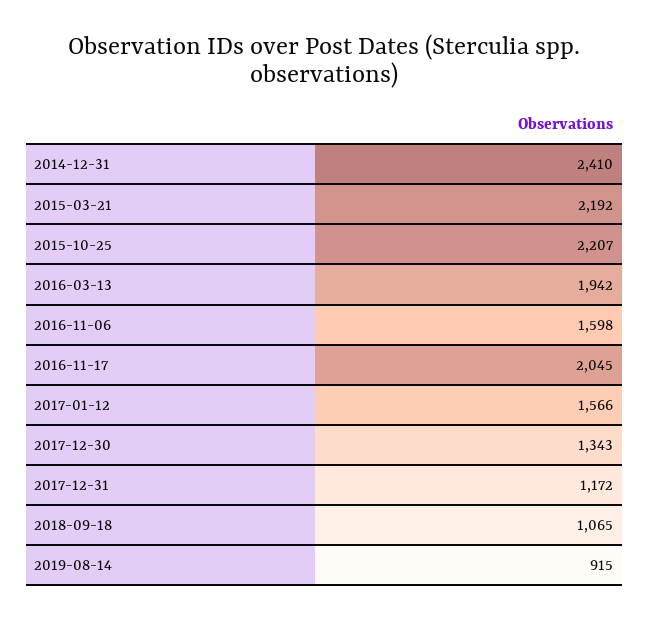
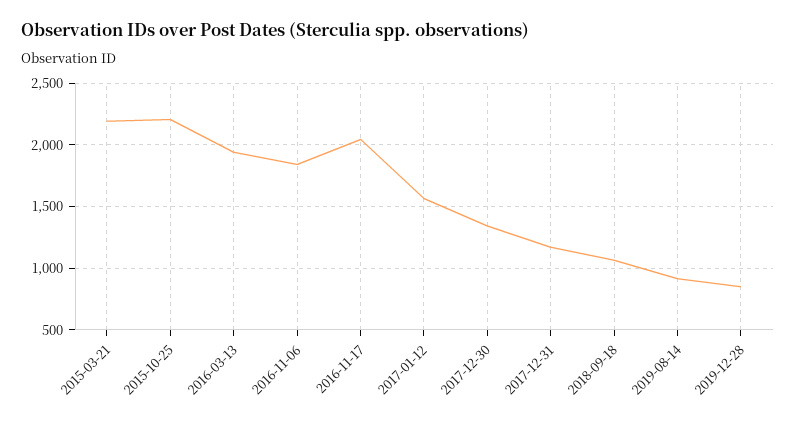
2014-12-31: 2410 -> none
2016-11-06: 1598 -> 1850
2019-12-28: none -> 850

